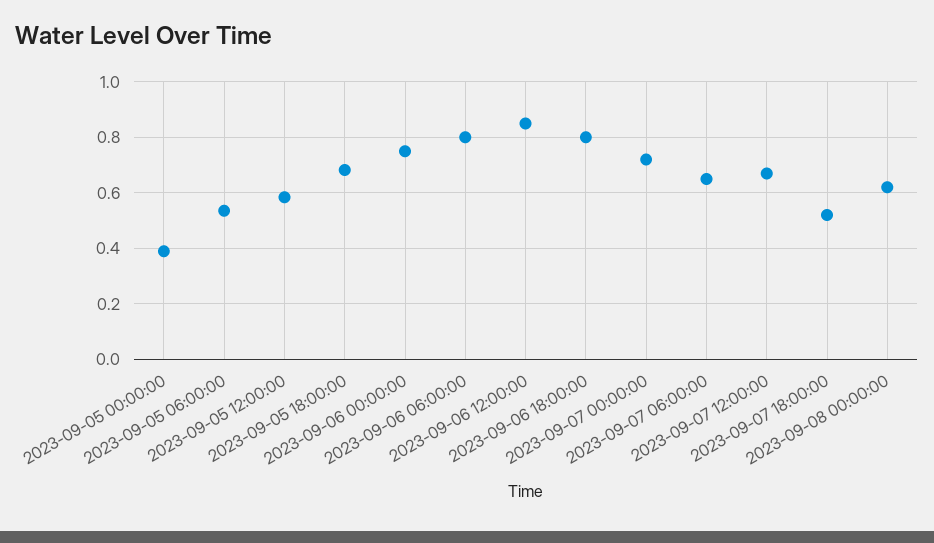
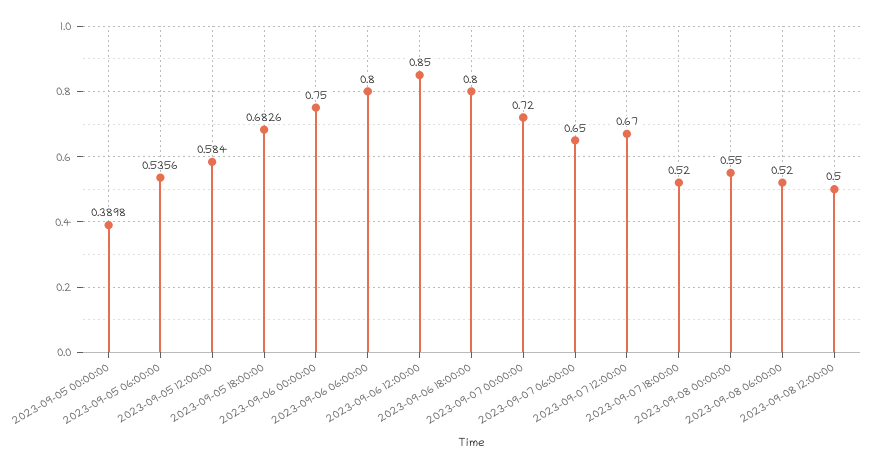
2023-09-08 00:00:00: 0.625 -> 0.55
2023-09-08 06:00:00: none -> 0.52
2023-09-08 12:00:00: none -> 0.5

